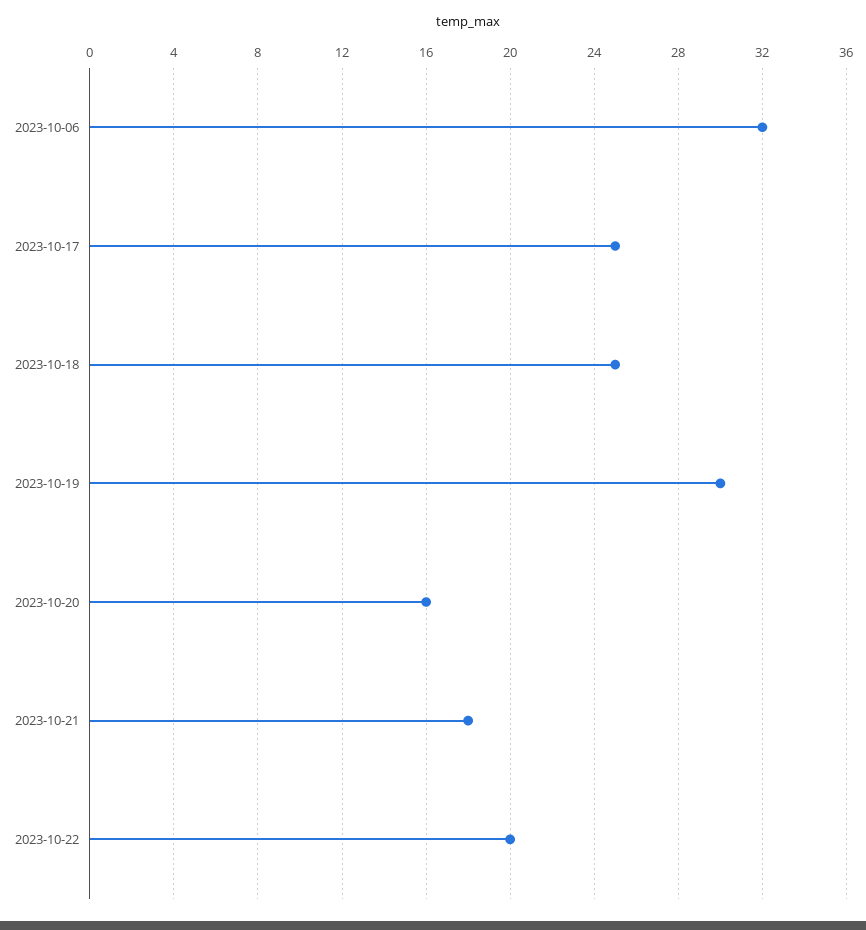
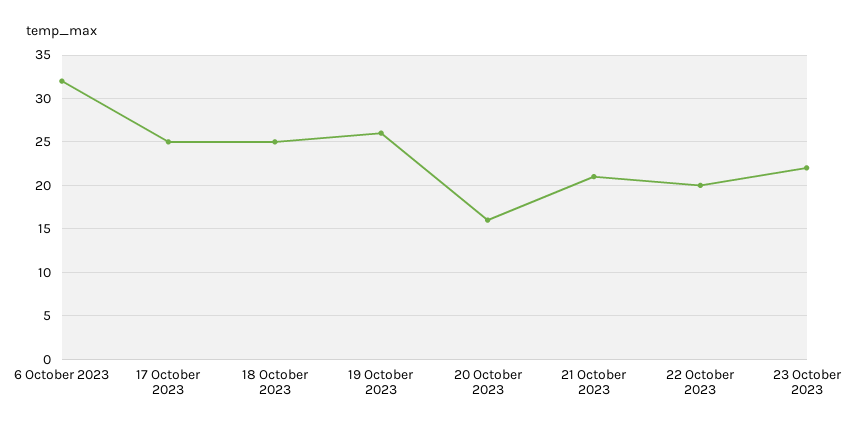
2023-10-19: 30 -> 26
2023-10-21: 18 -> 21
23 October 2023: none -> 22

